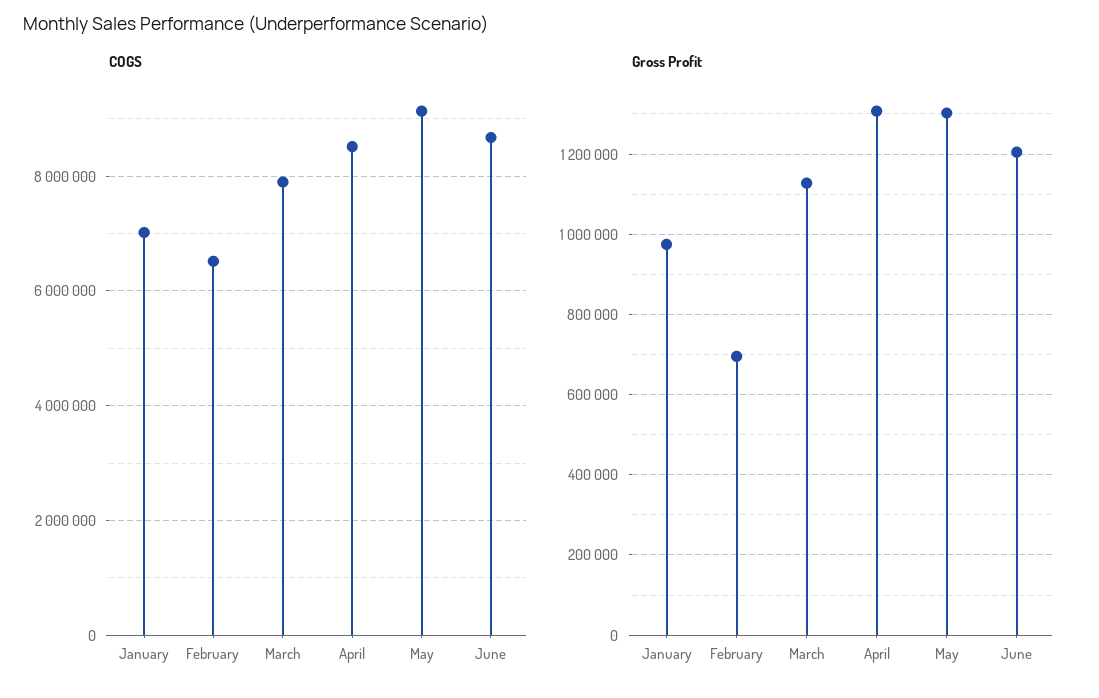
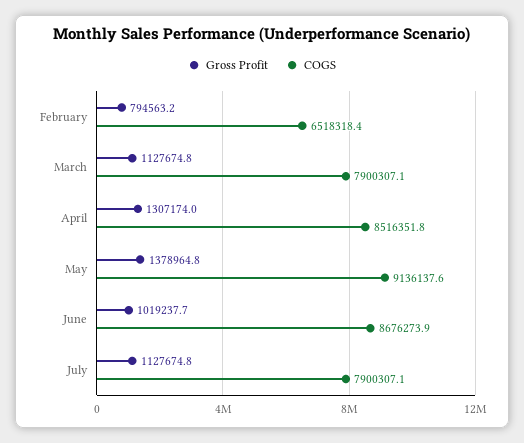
COGS, January: 7000000 -> none
Gross Profit, January: 980000 -> none
Gross Profit, February: 700000 -> 794563.2
Gross Profit, May: 1300000 -> 1378964.8
Gross Profit, June: 1200000 -> 1019237.7
Gross Profit, July: none -> 1127674.8
COGS, July: none -> 7900307.1

